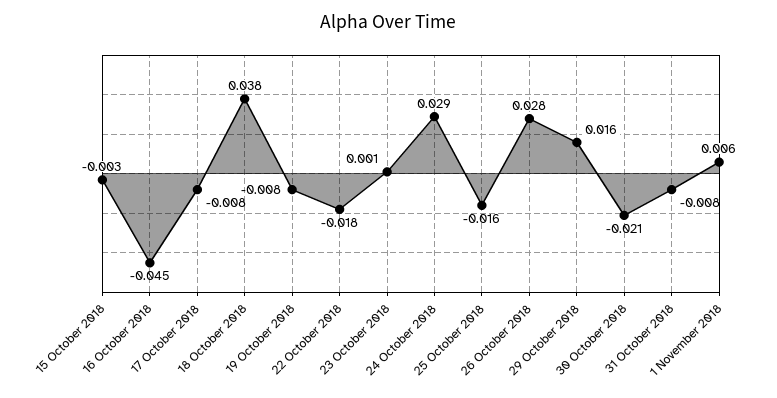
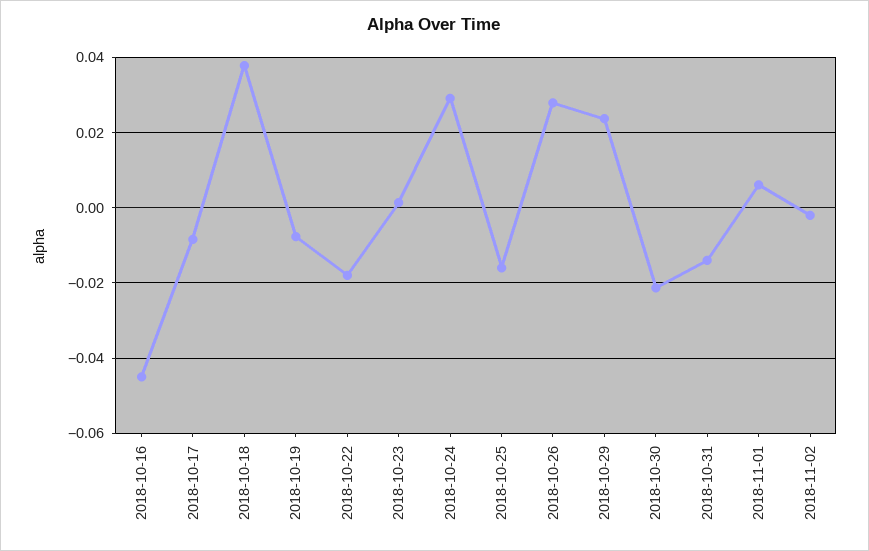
15 October 2018: -0.003 -> none
29 October 2018: 0.016 -> 0.024
31 October 2018: -0.008 -> -0.014
2018-11-02: none -> -0.002

